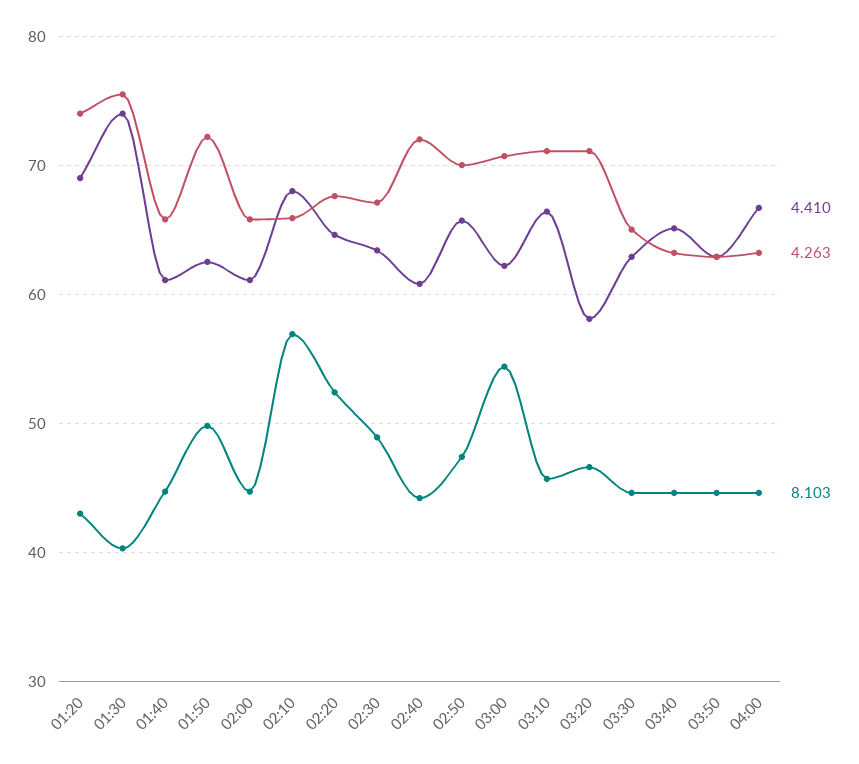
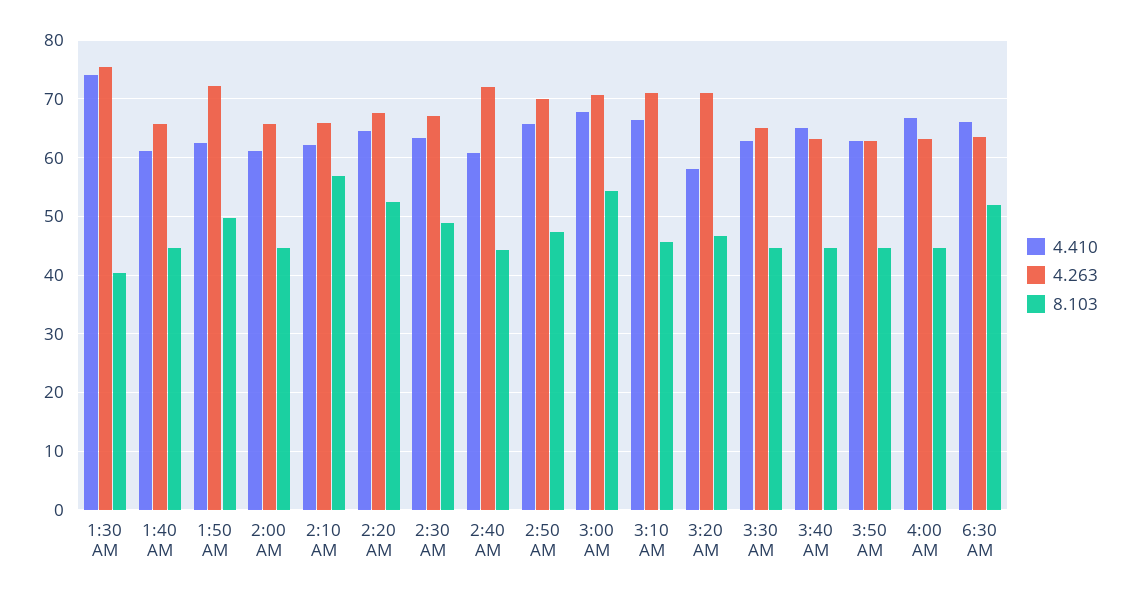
4.410, 01:20: 69 -> none
4.263, 01:20: 74 -> none
8.103, 01:20: 43 -> none
4.410, 02:10: 68 -> 62
4.410, 03:00: 62 -> 68
4.410, 6:30 AM: none -> 66
4.263, 6:30 AM: none -> 64
8.103, 6:30 AM: none -> 52

